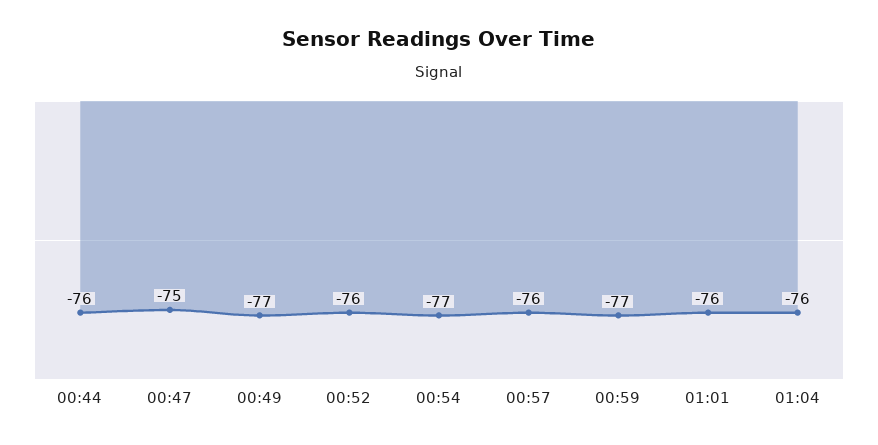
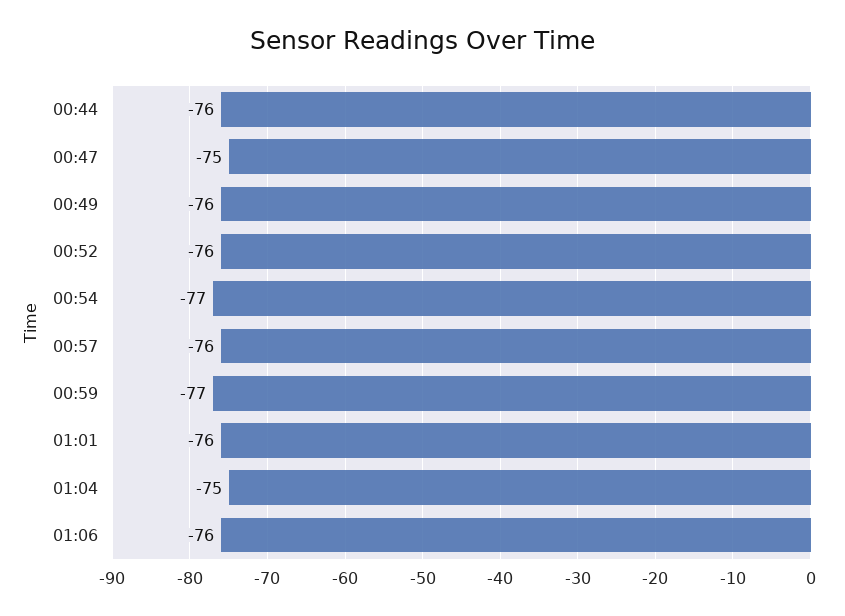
00:49: -77 -> -76
01:04: -76 -> -75
01:06: none -> -76

